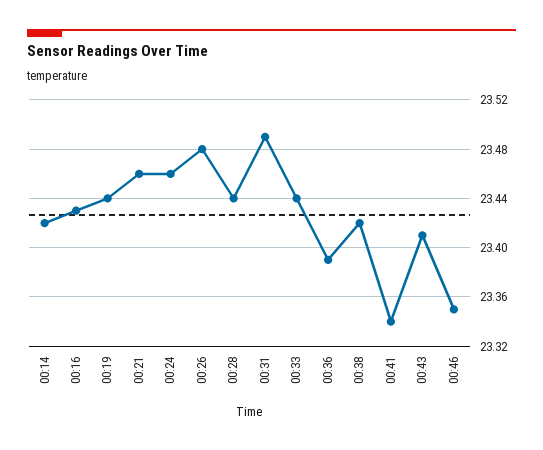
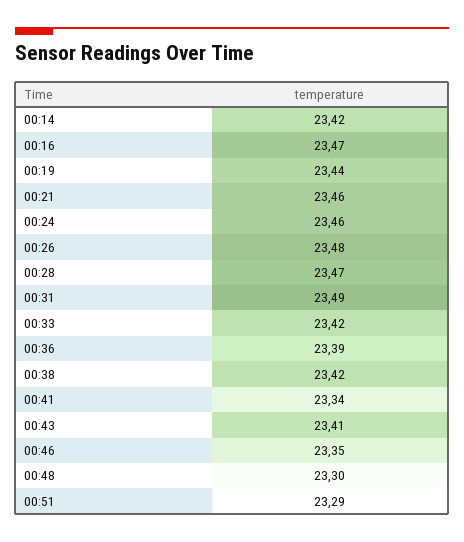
00:16: 23.43 -> 23.47
00:28: 23.44 -> 23.47
00:33: 23.44 -> 23.42
00:48: none -> 23.3
00:51: none -> 23.29

